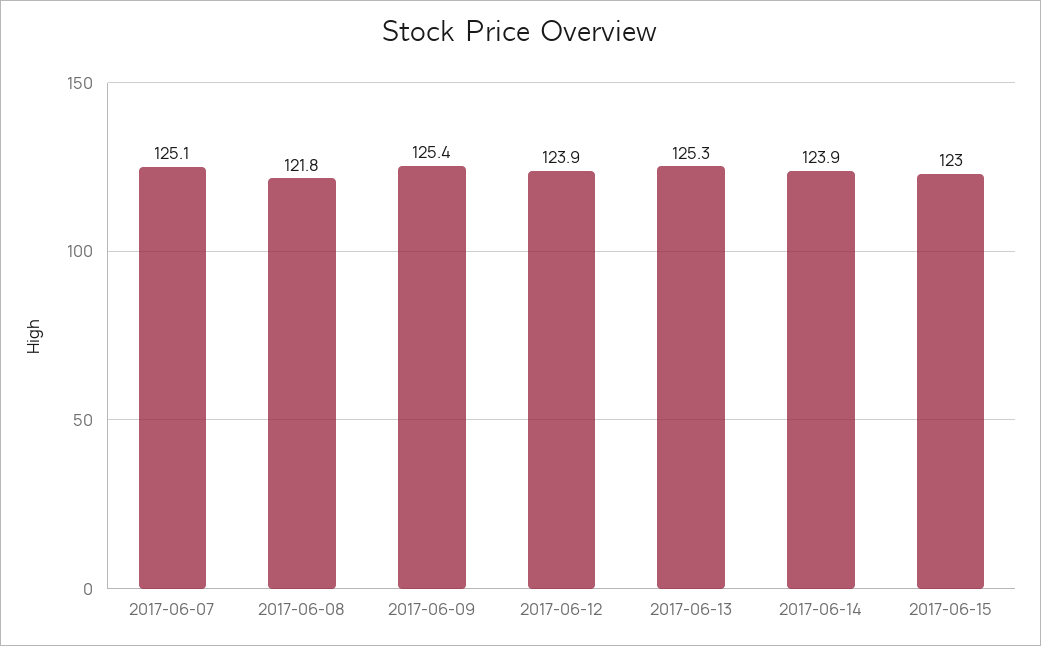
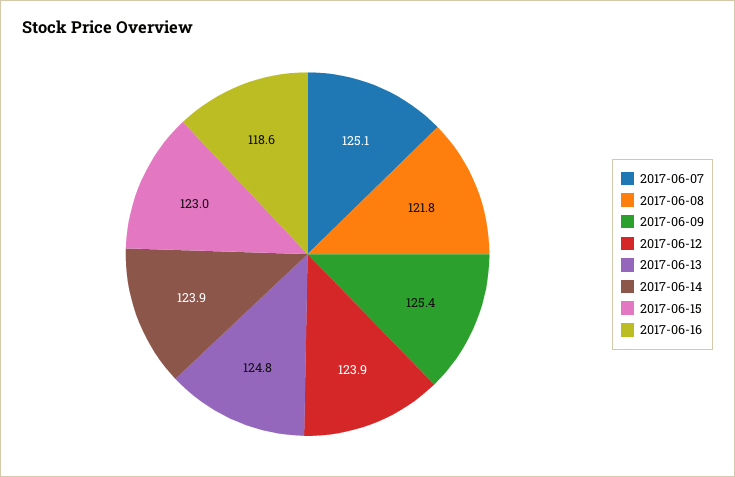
2017-06-13: 125.3 -> 124.8
2017-06-16: none -> 118.6

